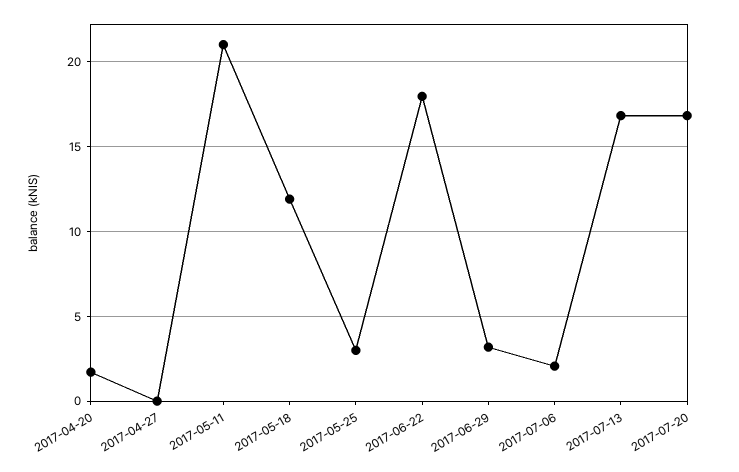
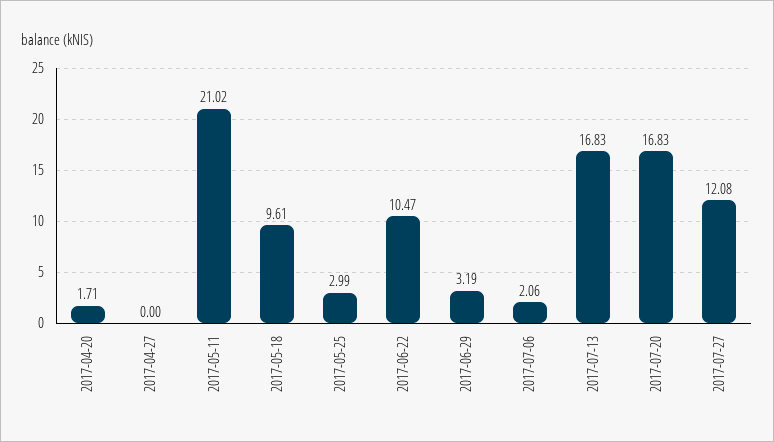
2017-05-18: 12 -> 9.61
2017-06-22: 18 -> 10.47
2017-07-27: none -> 12.08

